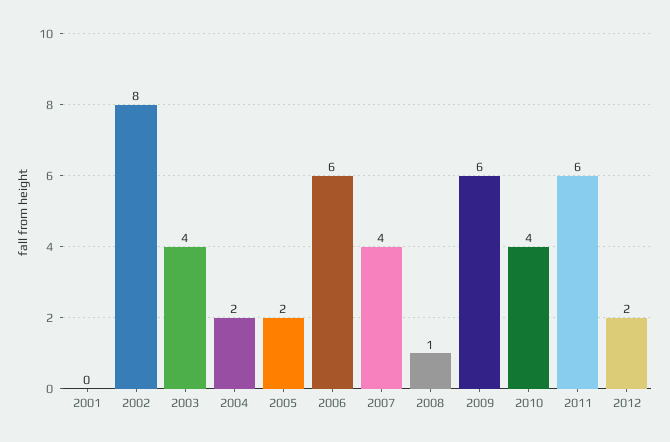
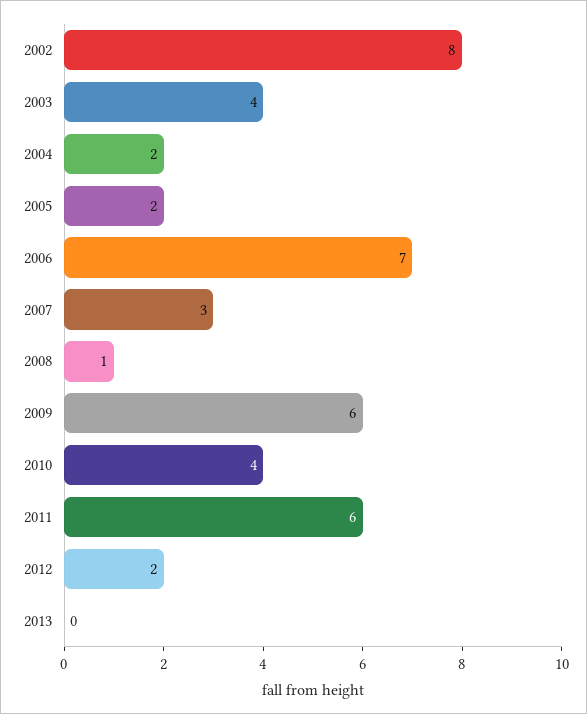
2001: 0 -> none
2006: 6 -> 7
2007: 4 -> 3
2013: none -> 0

